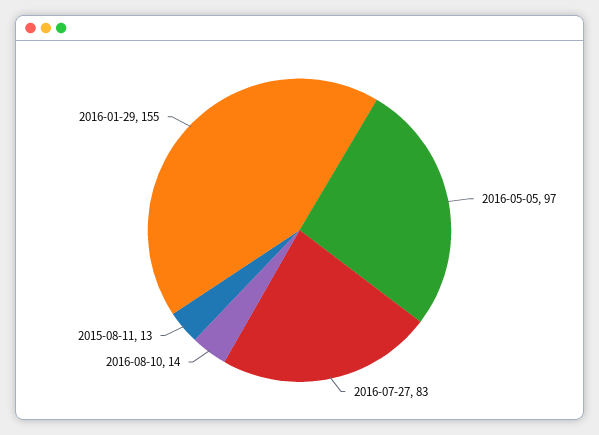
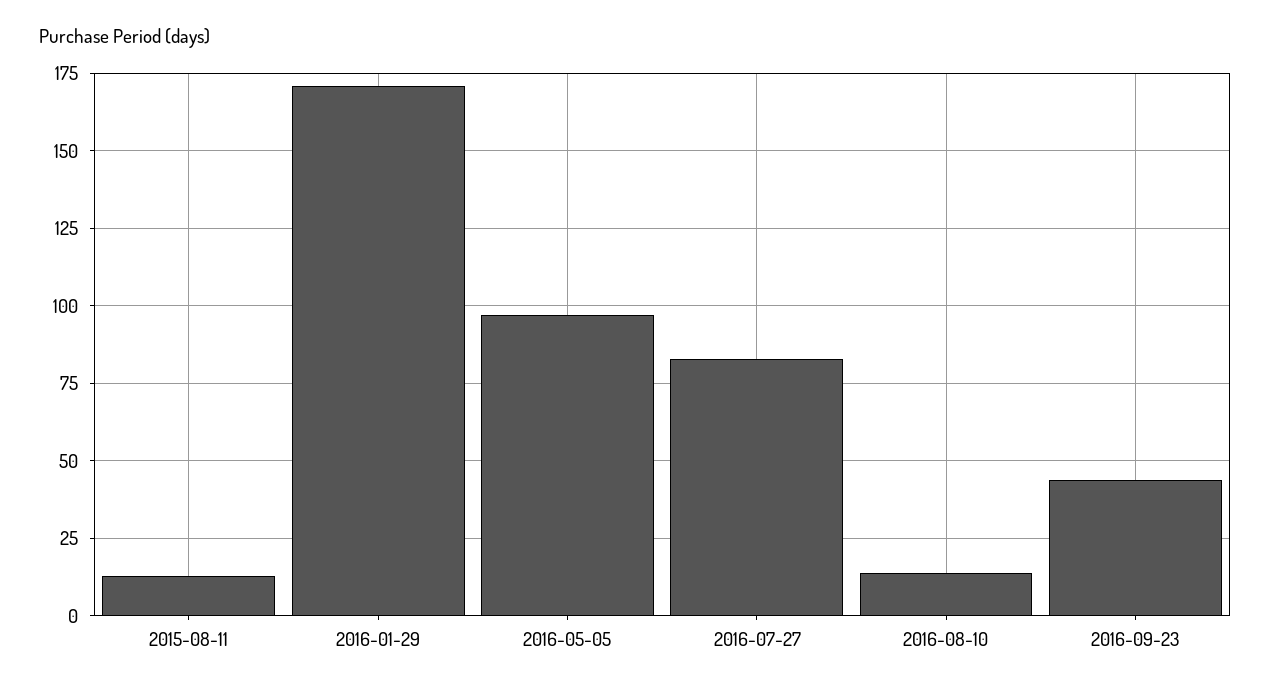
2016-01-29: 155 -> 170
2016-09-23: none -> 45

